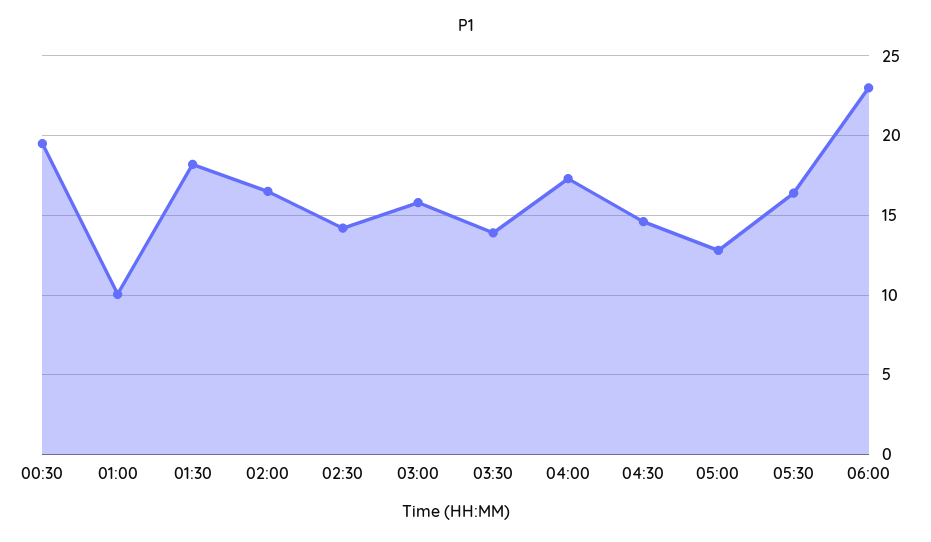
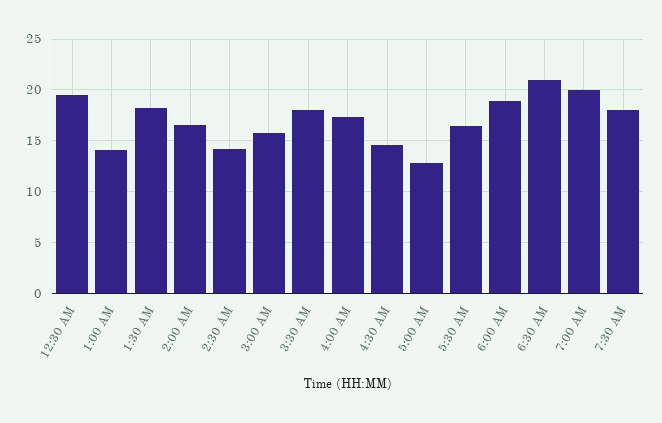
01:00: 10 -> 14
03:30: 14 -> 18
06:00: 23 -> 19
6:30 AM: none -> 21
7:00 AM: none -> 20
7:30 AM: none -> 18

